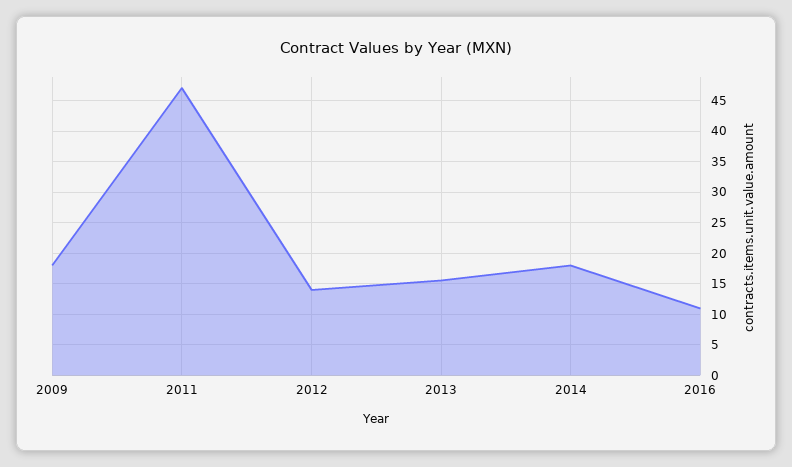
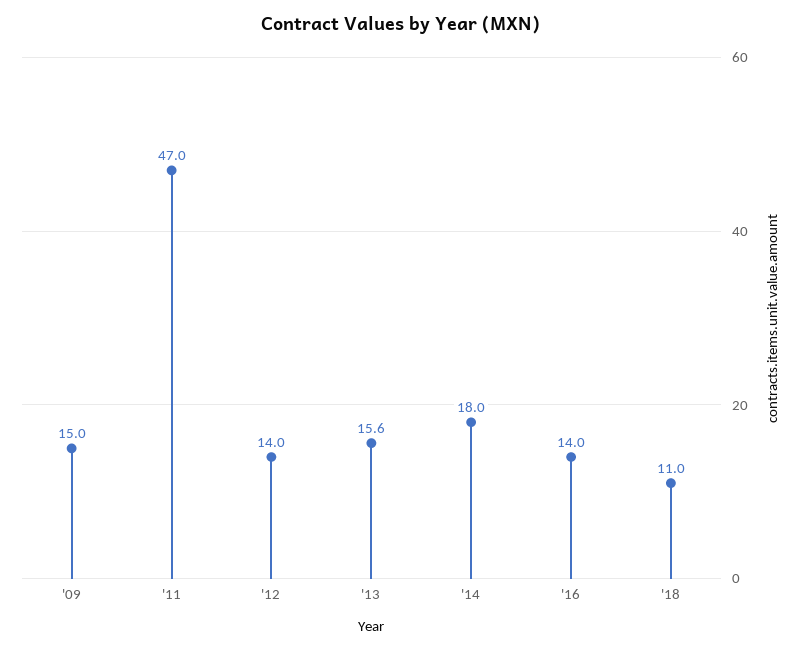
2009: 18 -> 15
2016: 11 -> 14
'18: none -> 11

